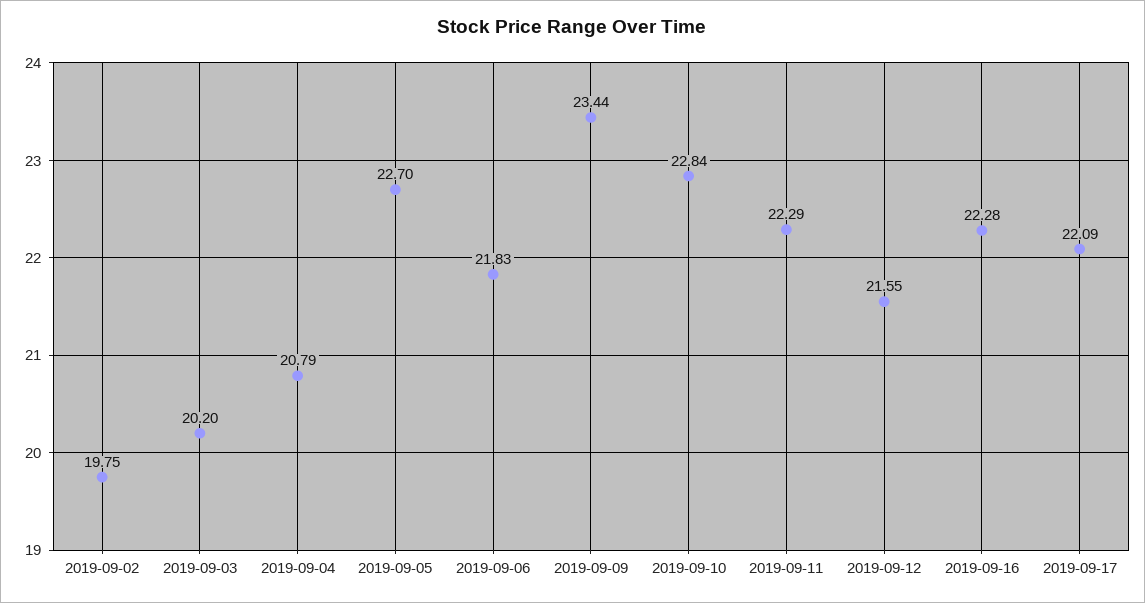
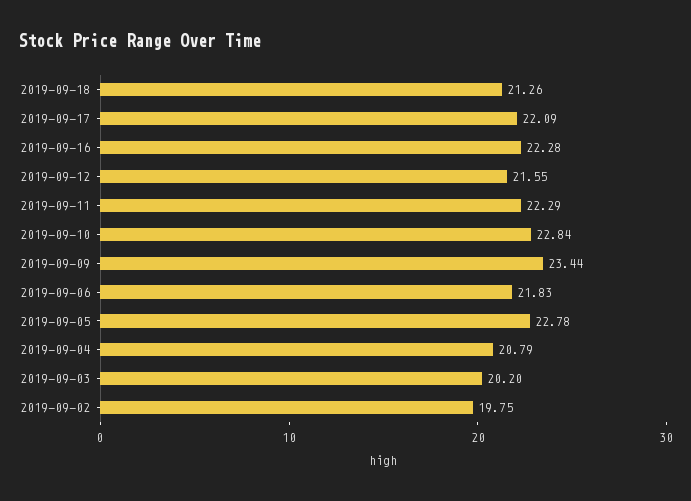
2019-09-05: 22.7 -> 22.78
2019-09-18: none -> 21.26

